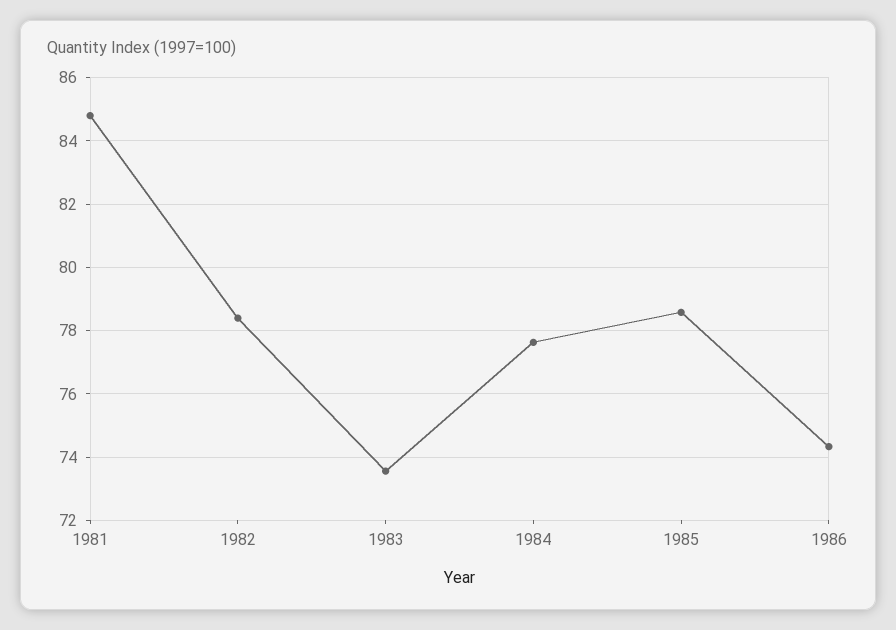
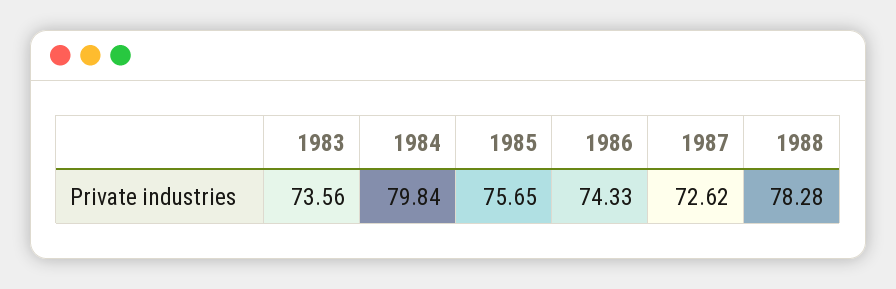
1981: 84.8 -> none
1982: 78.4 -> none
1984: 77.6 -> 79.84
1985: 78.6 -> 75.65
1987: none -> 72.62
1988: none -> 78.28

